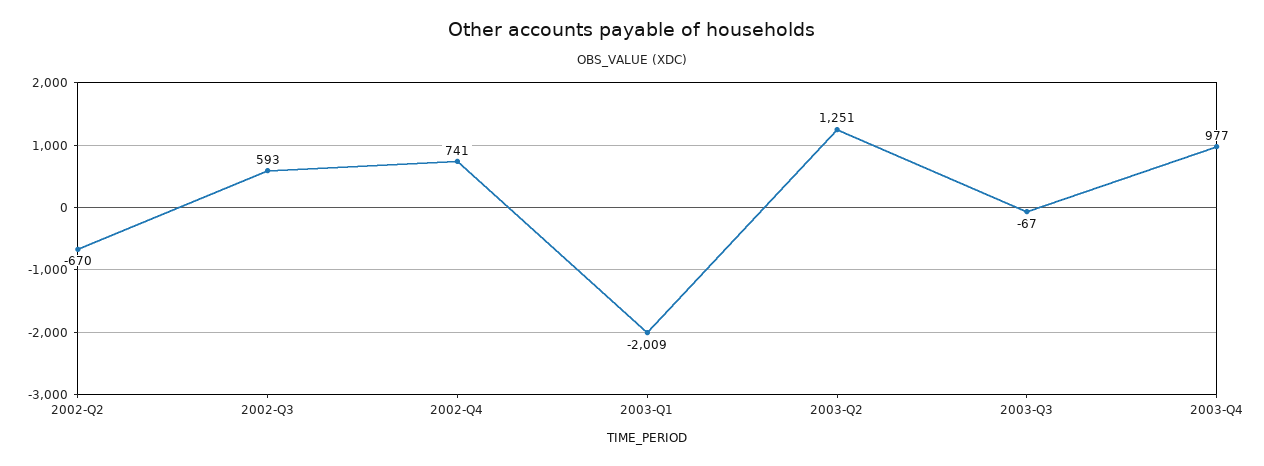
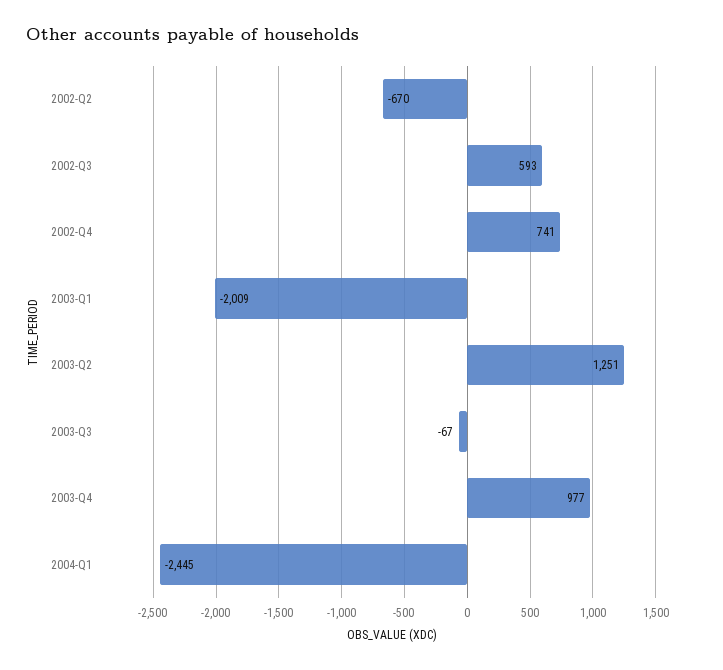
2004-Q1: none -> -2445

